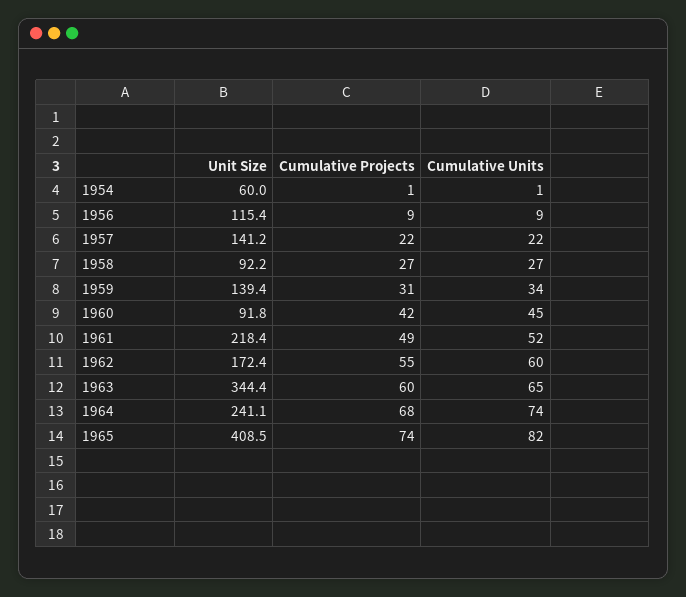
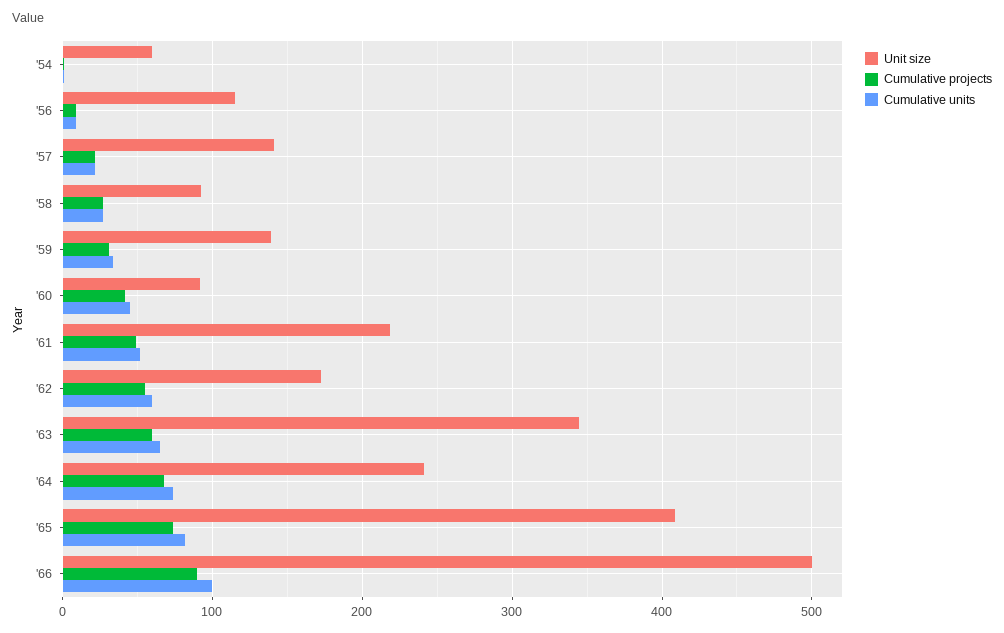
Unit Size, '66: none -> 500
Cumulative Projects, '66: none -> 90
Cumulative Units, '66: none -> 100

